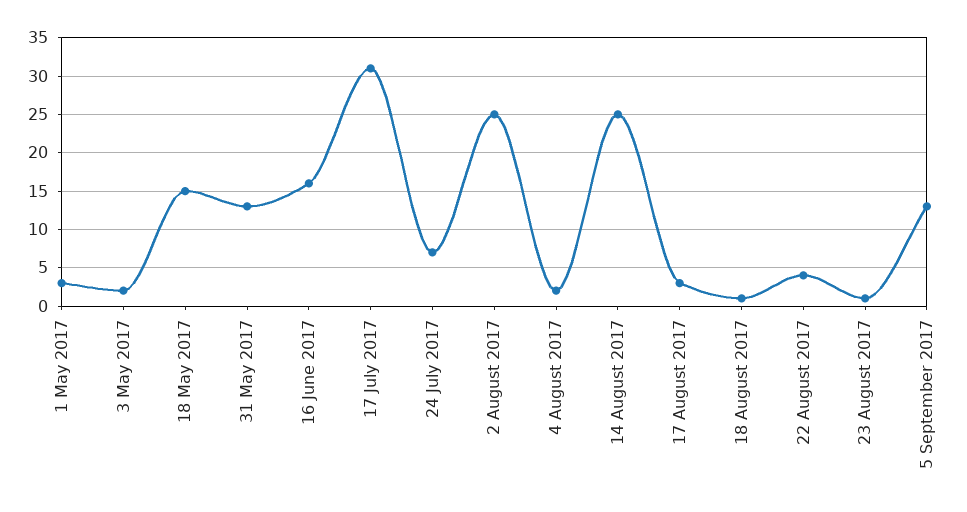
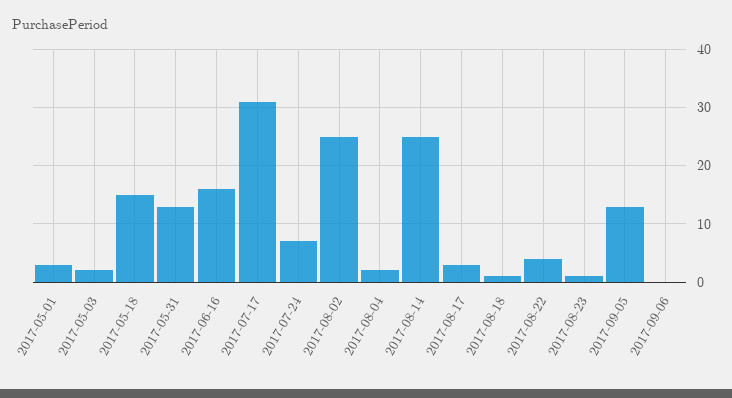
2017-09-06: none -> 0

